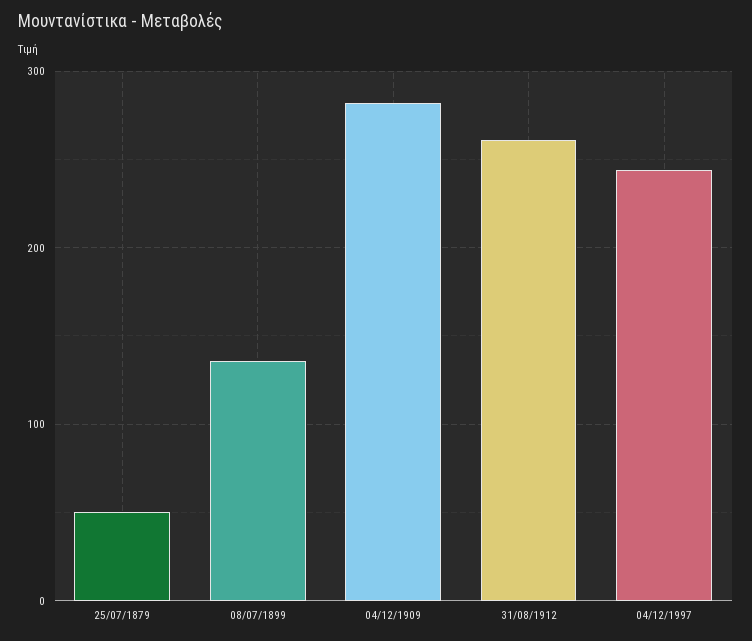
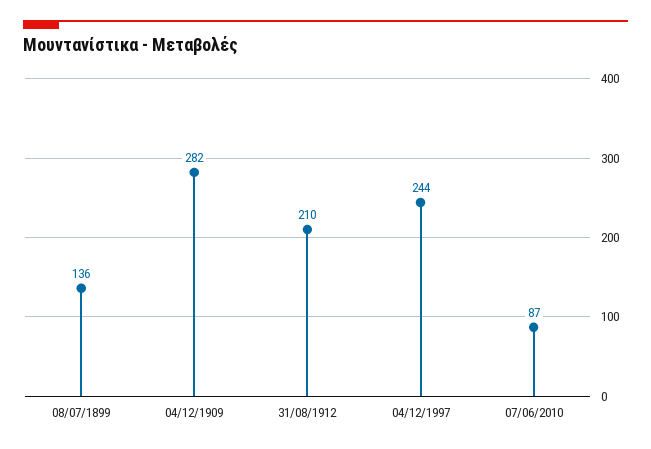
25/07/1879: 50 -> none
31/08/1912: 260 -> 210
07/06/2010: none -> 87

